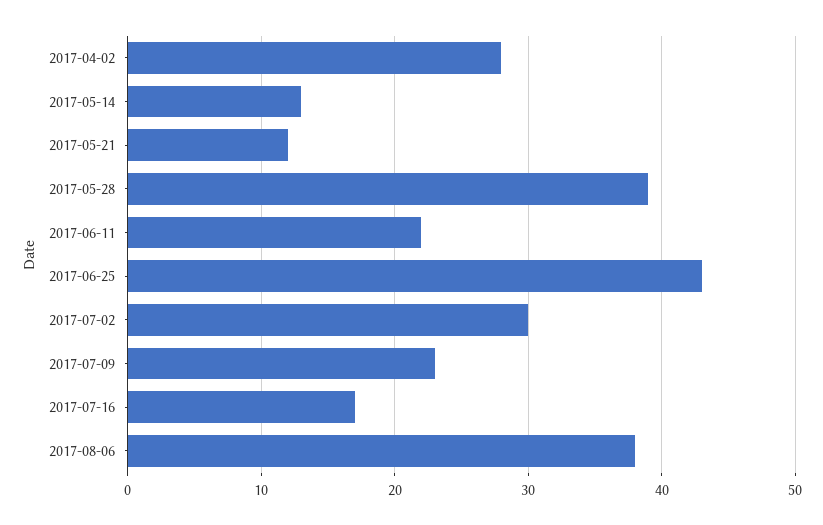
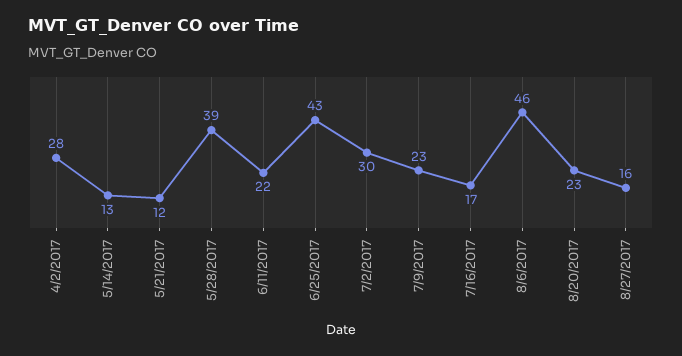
2017-08-06: 38 -> 46
8/20/2017: none -> 23
8/27/2017: none -> 16

